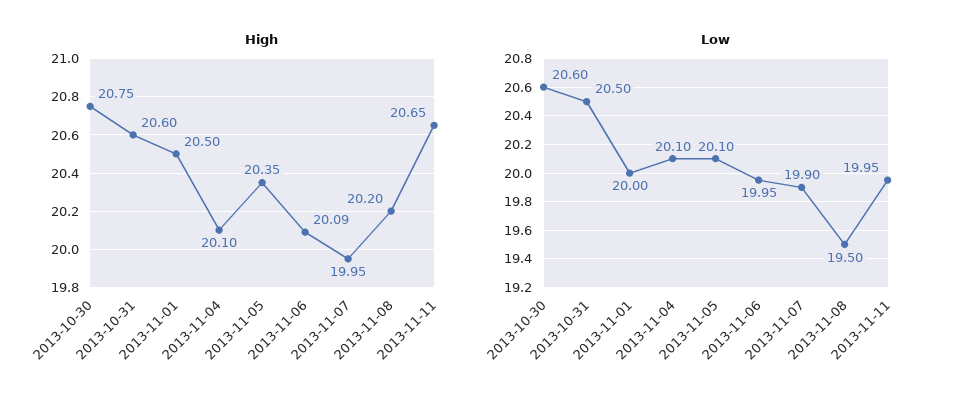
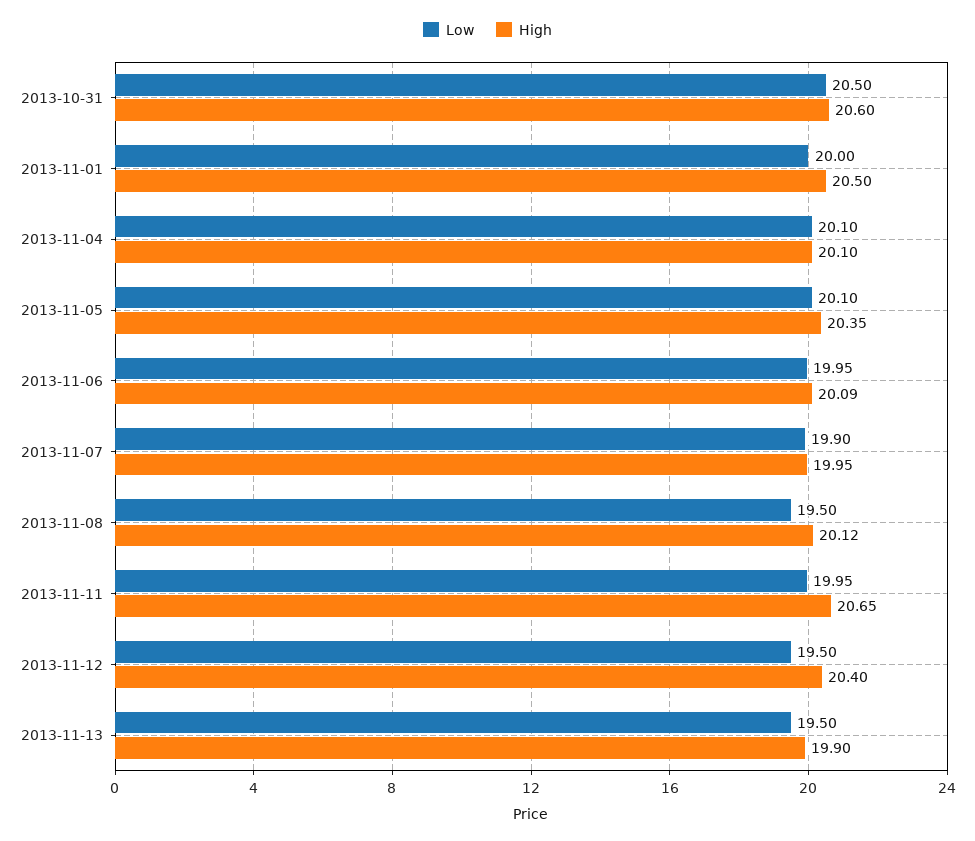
High, 2013-10-30: 20.75 -> none
High, 2013-11-08: 20.2 -> 20.12
Low, 2013-10-30: 20.6 -> none
Low, 2013-11-12: none -> 19.5
High, 2013-11-12: none -> 20.4
Low, 2013-11-13: none -> 19.5
High, 2013-11-13: none -> 19.9

